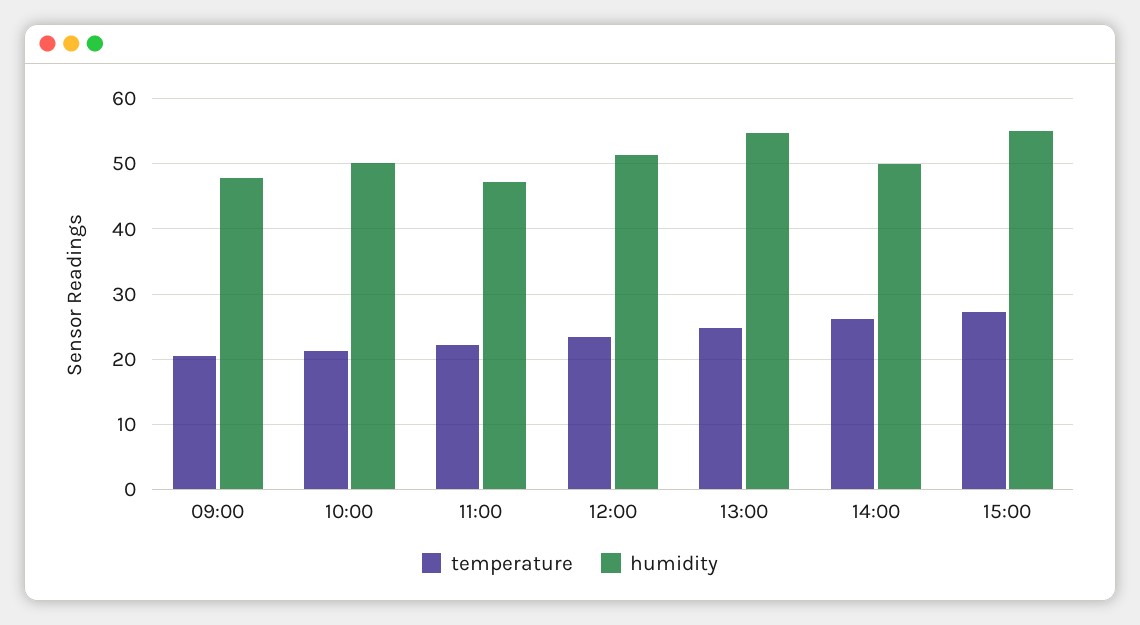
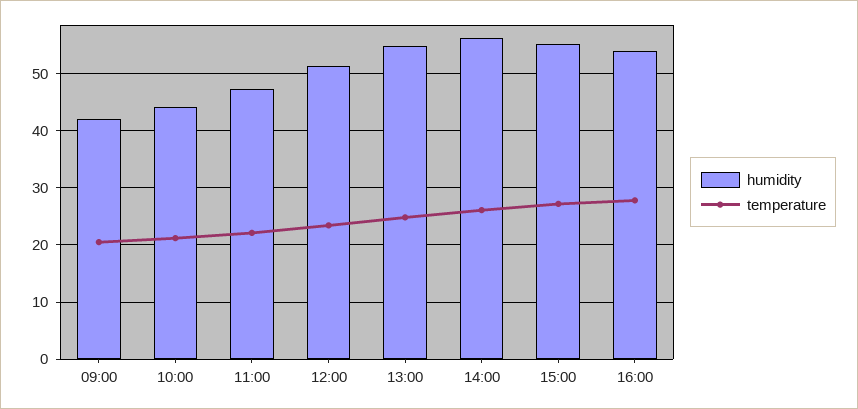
humidity, 09:00: 48 -> 42
humidity, 10:00: 50 -> 44
humidity, 14:00: 50 -> 56
humidity, 16:00: none -> 54
temperature, 16:00: none -> 28

